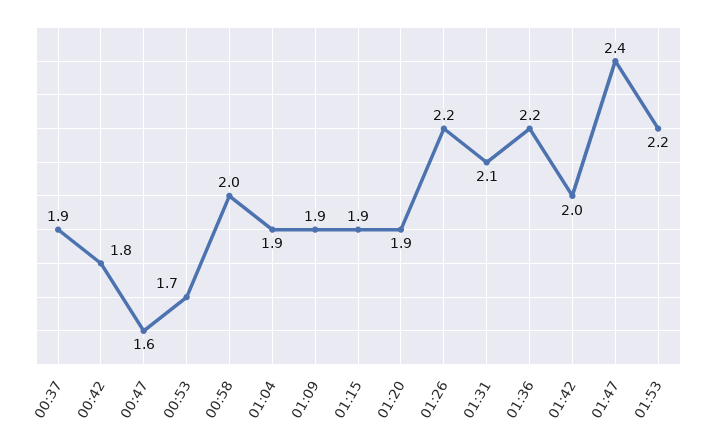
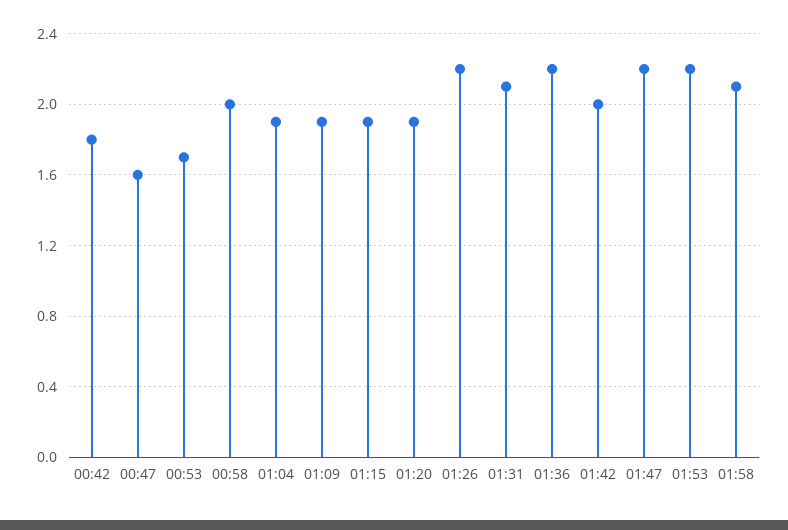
00:37: 1.9 -> none
01:47: 2.4 -> 2.2
01:58: none -> 2.1

